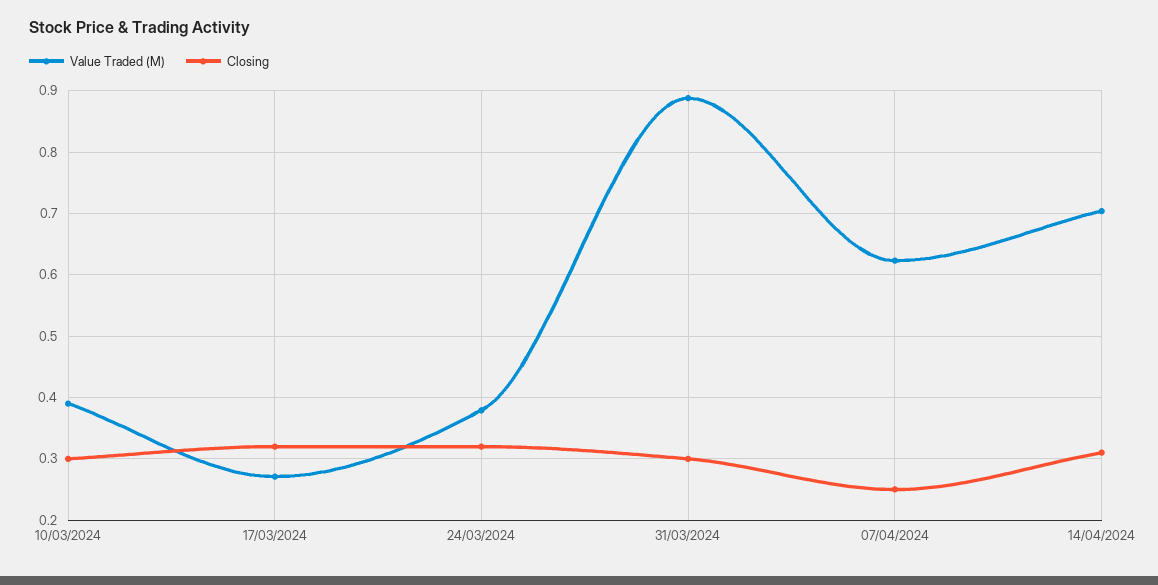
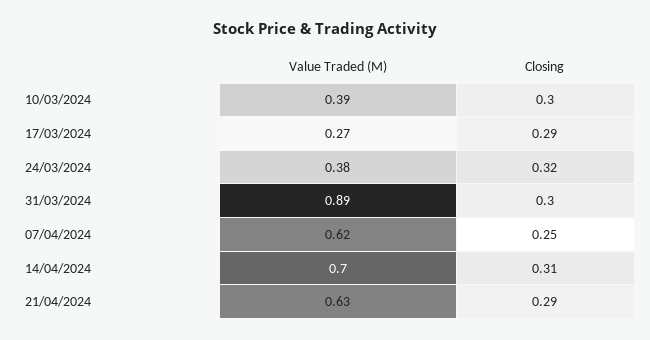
Closing, 17/03/2024: 0.32 -> 0.29
Value Traded (M), 21/04/2024: none -> 0.63
Closing, 21/04/2024: none -> 0.29

